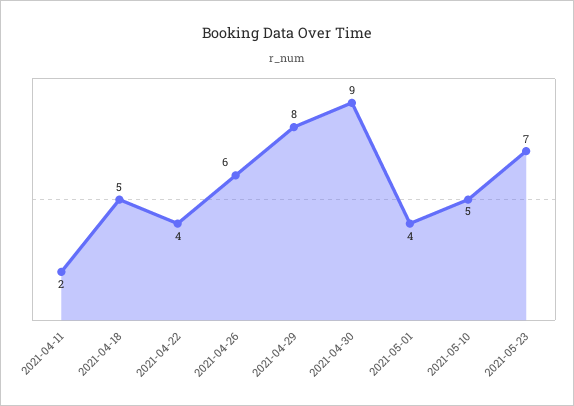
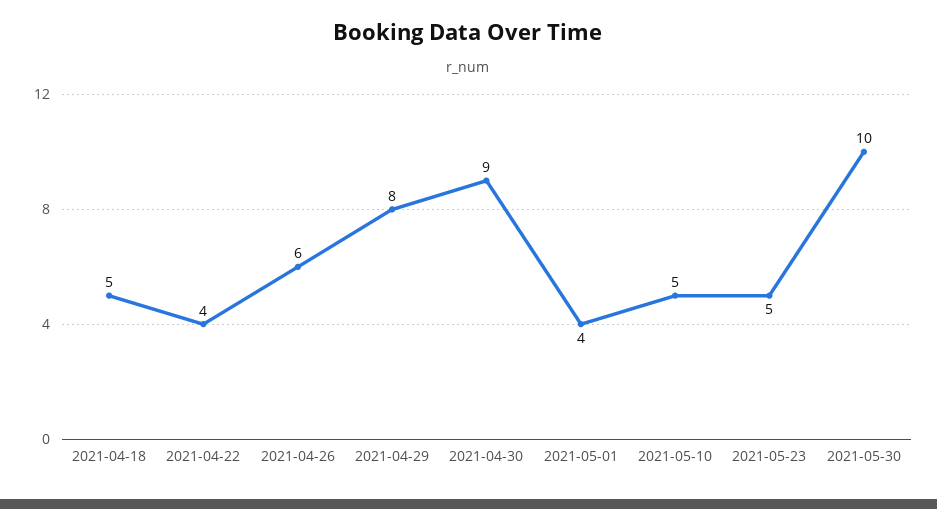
2021-04-11: 2 -> none
2021-05-23: 7 -> 5
2021-05-30: none -> 10

